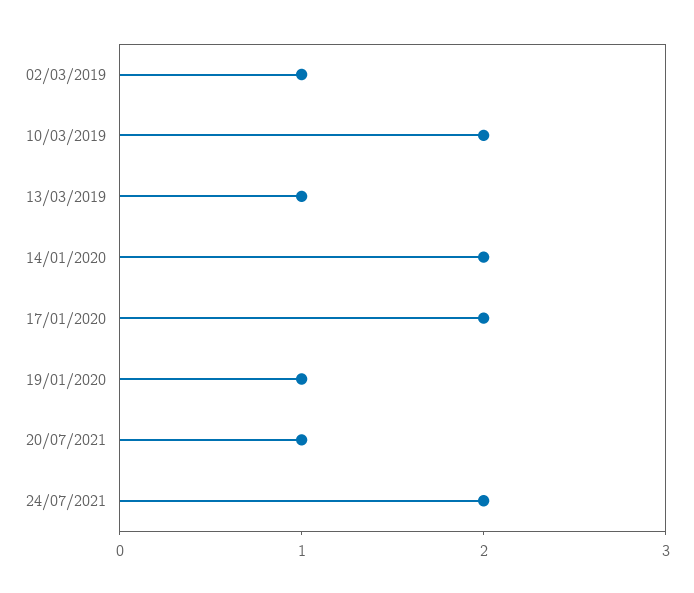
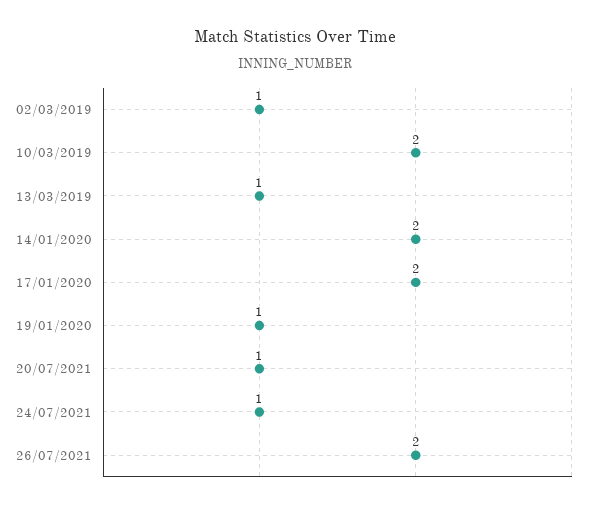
24/07/2021: 2 -> 1
26/07/2021: none -> 2

